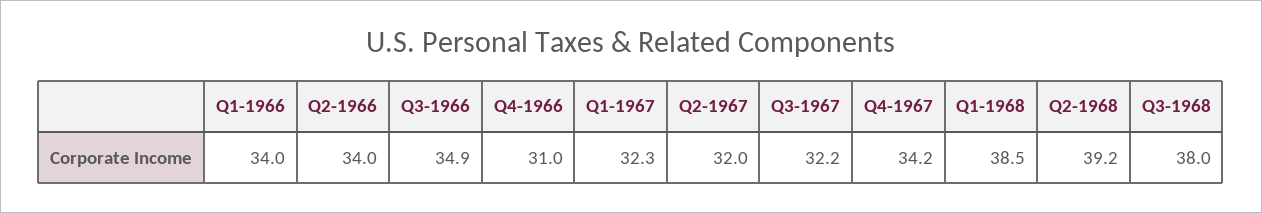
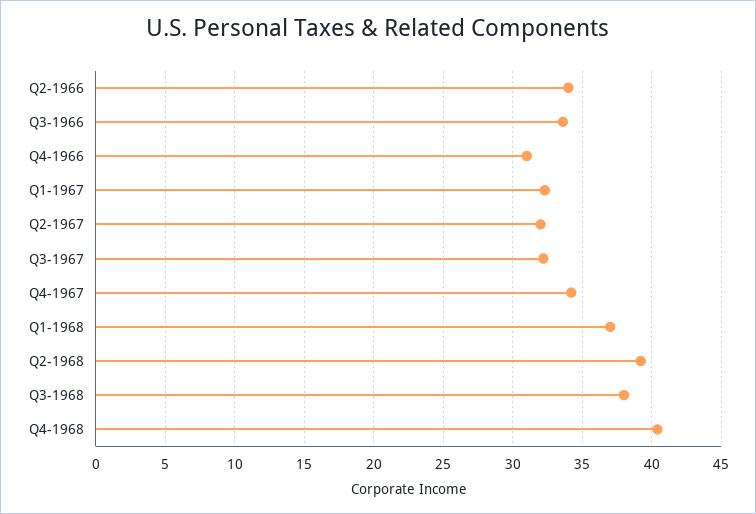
Q1-1966: 34 -> none
Q3-1966: 34.9 -> 33.5
Q1-1968: 38.5 -> 37
Q4-1968: none -> 40.5

